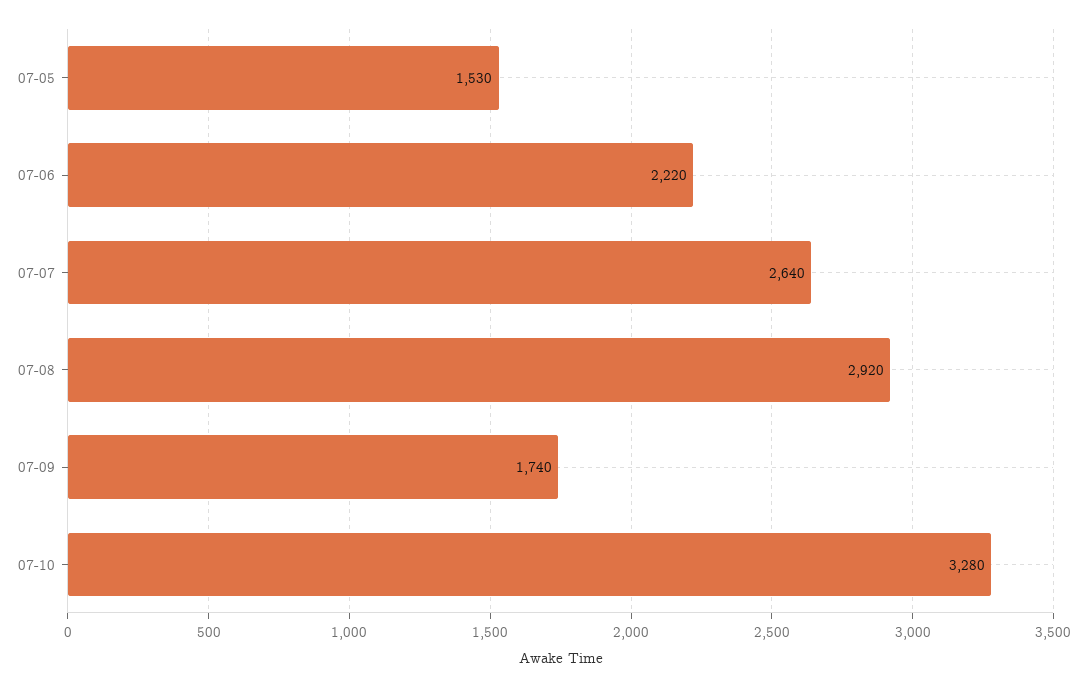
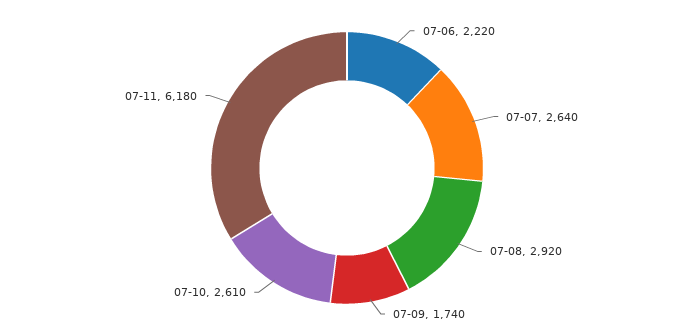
07-05: 1530 -> none
07-10: 3280 -> 2610
07-11: none -> 6180

